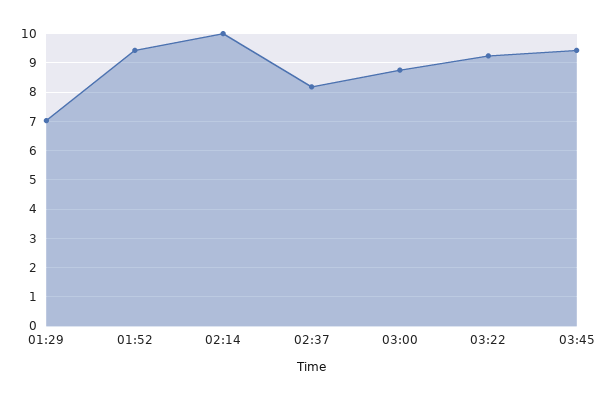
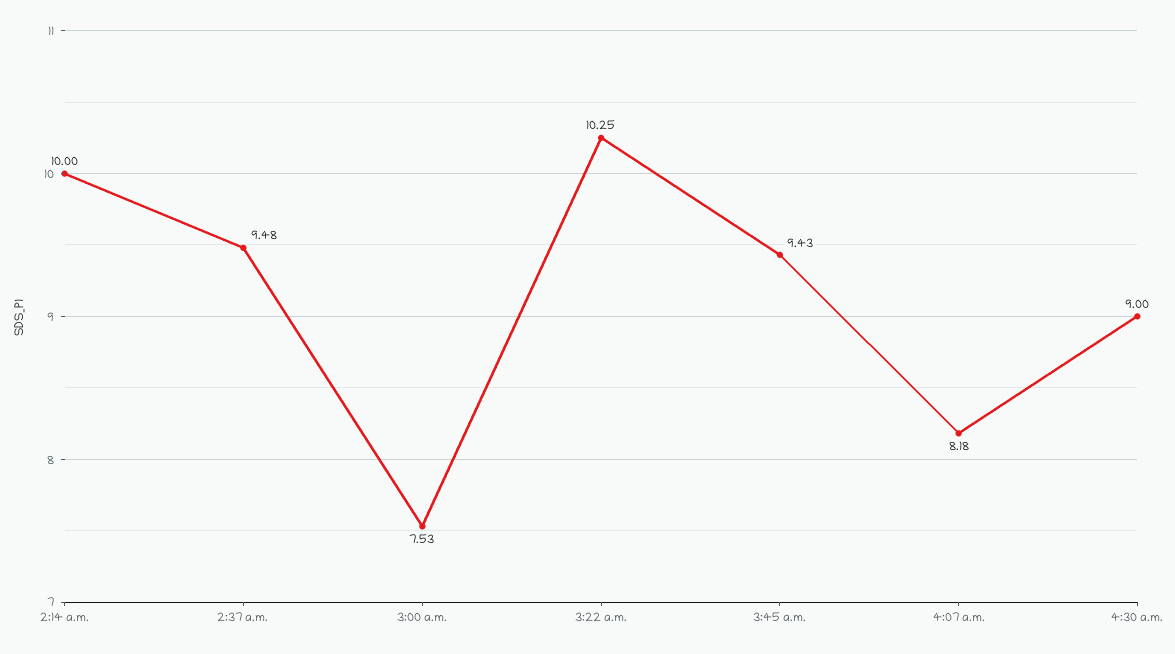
01:29: 7 -> none
01:52: 9.5 -> none
02:37: 8.25 -> 9.48
03:00: 8.75 -> 7.53
03:22: 9.25 -> 10.25
4:07 a.m.: none -> 8.18
4:30 a.m.: none -> 9

